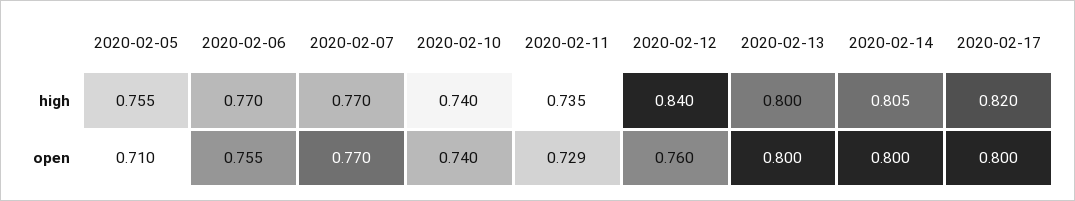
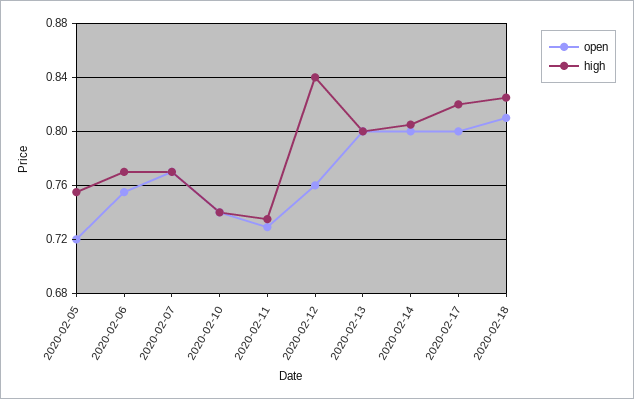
open, 2020-02-05: 0.71 -> 0.72
open, 2020-02-18: none -> 0.81
high, 2020-02-18: none -> 0.825

